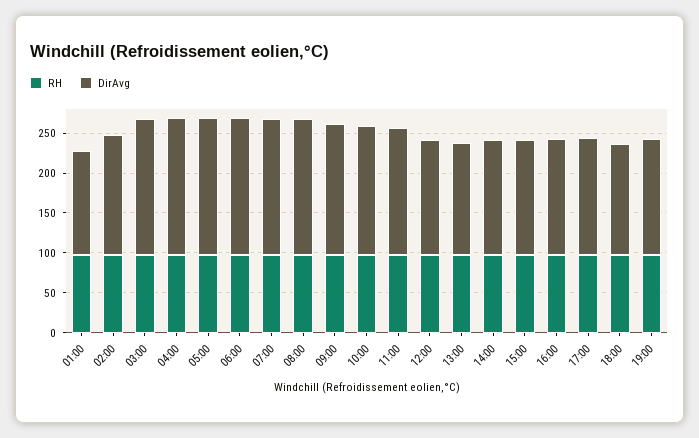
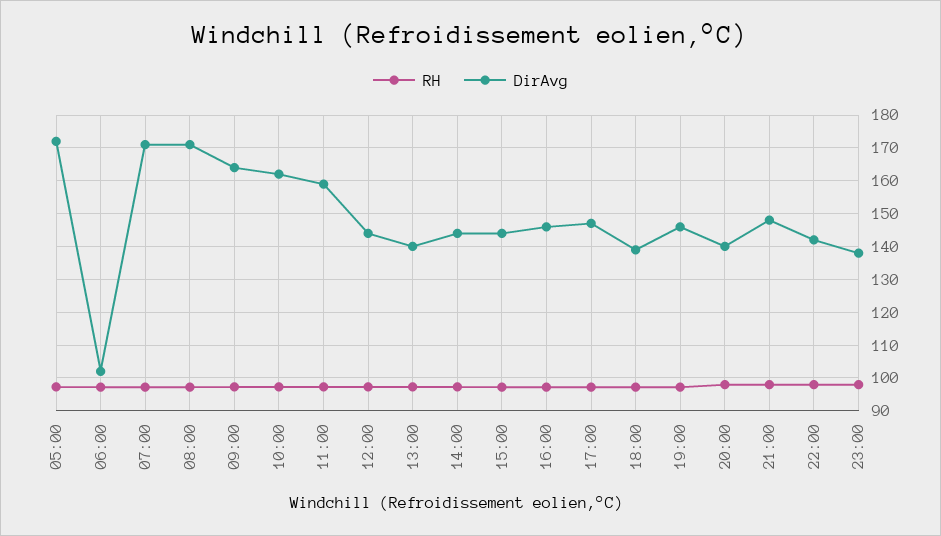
RH, 01:00: 100 -> none
DirAvg, 01:00: 125 -> none
RH, 02:00: 100 -> none
DirAvg, 02:00: 150 -> none
RH, 03:00: 100 -> none
DirAvg, 03:00: 175 -> none
RH, 04:00: 100 -> none
DirAvg, 04:00: 175 -> none
DirAvg, 06:00: 175 -> 102
RH, 20:00: none -> 98
DirAvg, 20:00: none -> 140
RH, 21:00: none -> 98
DirAvg, 21:00: none -> 148
RH, 22:00: none -> 98
DirAvg, 22:00: none -> 142
RH, 23:00: none -> 98
DirAvg, 23:00: none -> 138

